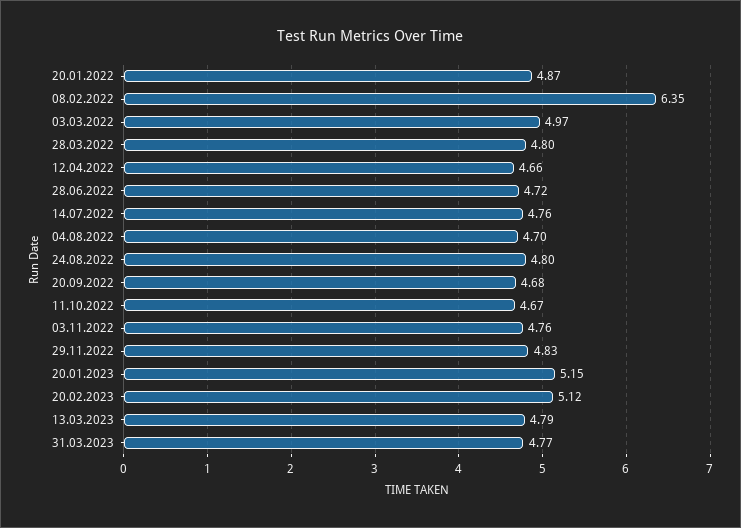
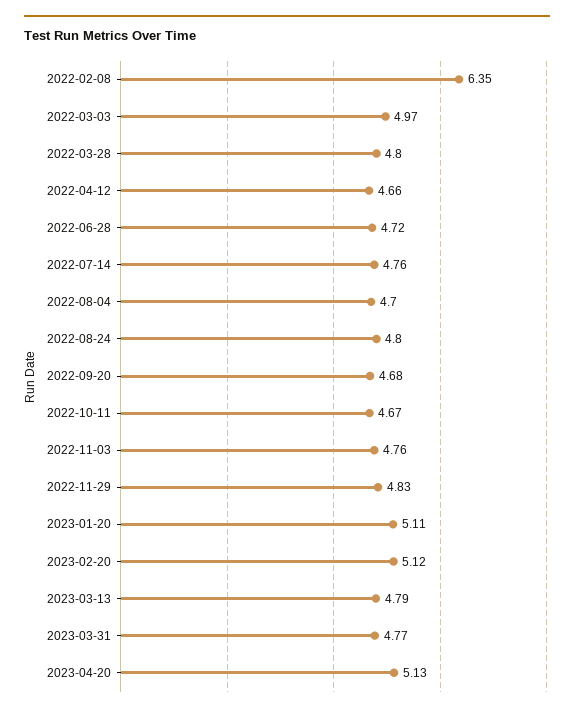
20.01.2022: 4.87 -> none
20.01.2023: 5.15 -> 5.11
2023-04-20: none -> 5.13

